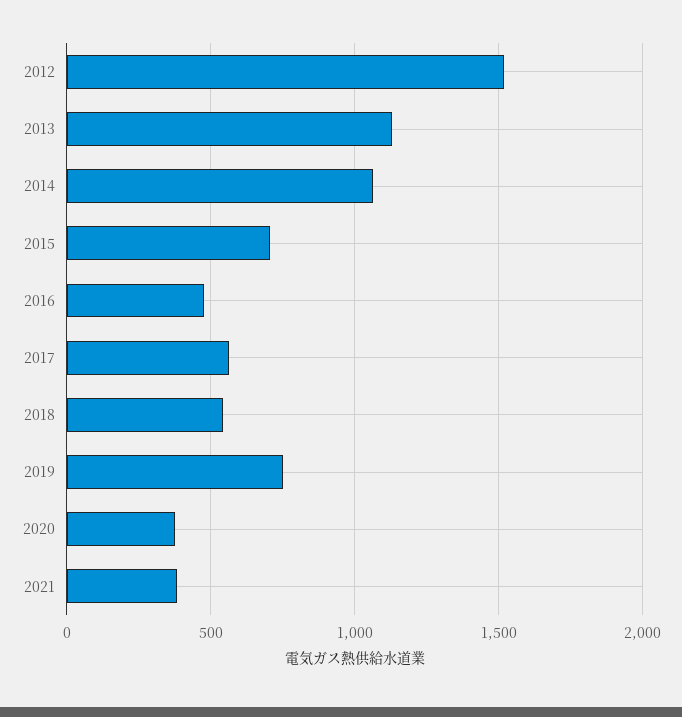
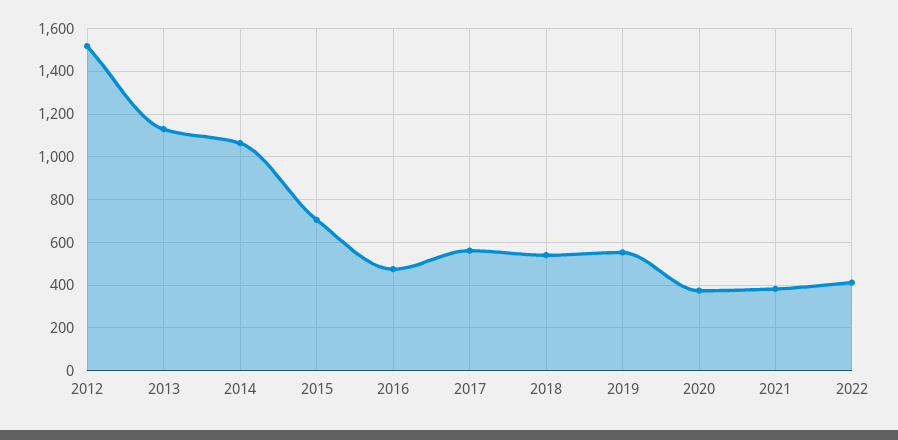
2019: 750 -> 550
2022: none -> 400

